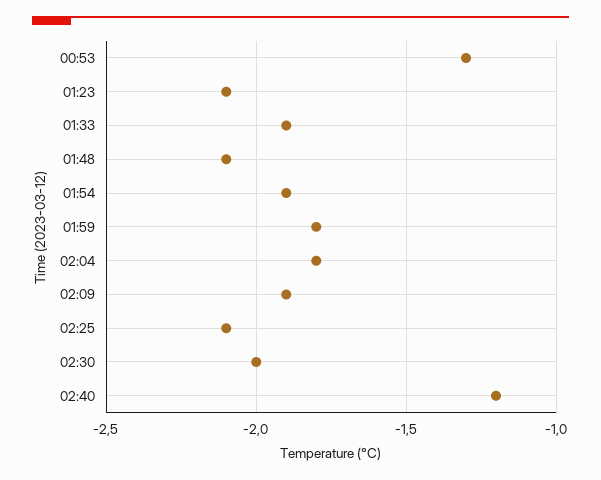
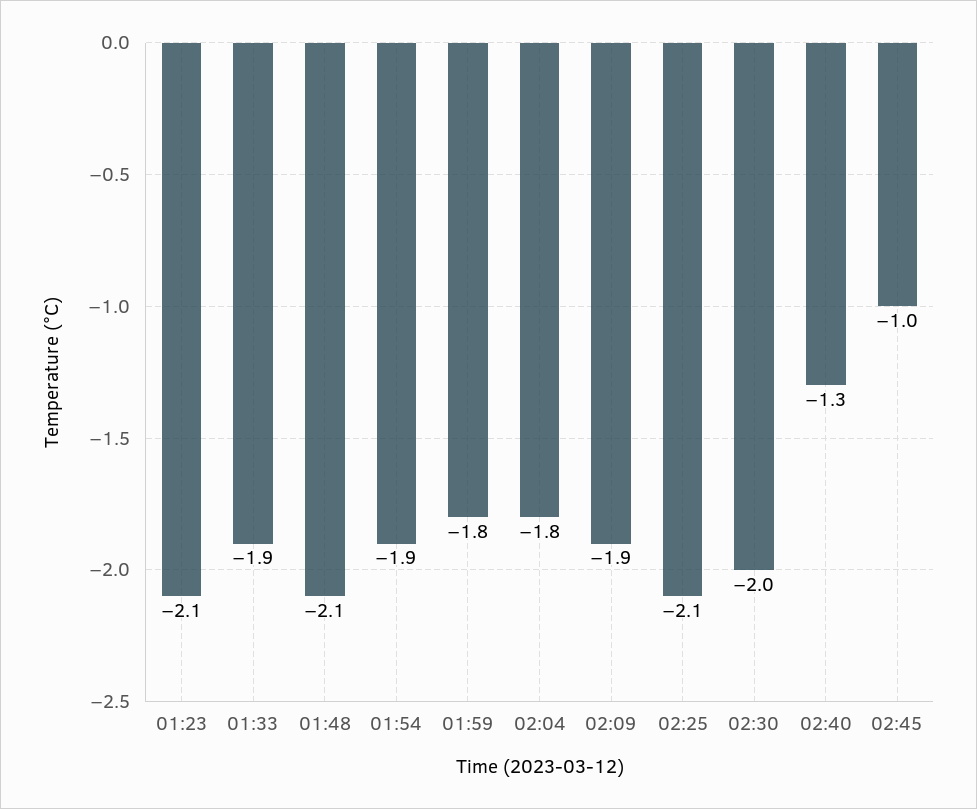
00:53: -1.3 -> none
02:40: -1.2 -> -1.3
02:45: none -> -1

